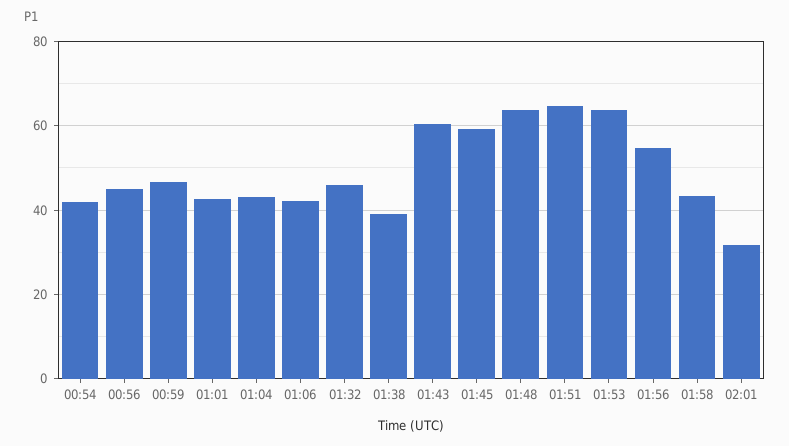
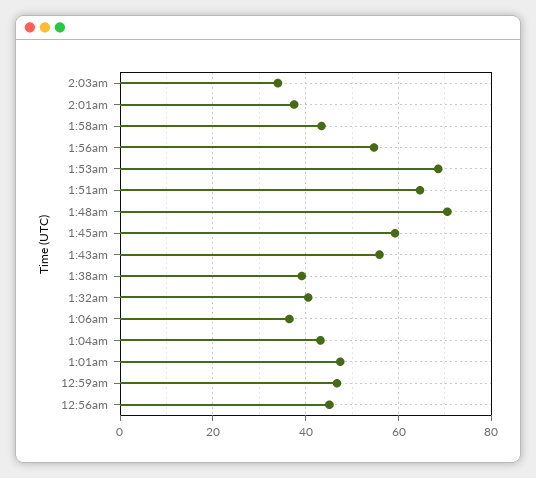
00:54: 42 -> none
01:01: 42 -> 48
01:06: 42 -> 36
01:32: 46 -> 40
01:43: 60 -> 56
01:48: 64 -> 70
01:53: 64 -> 68
02:01: 32 -> 38
2:03am: none -> 34

